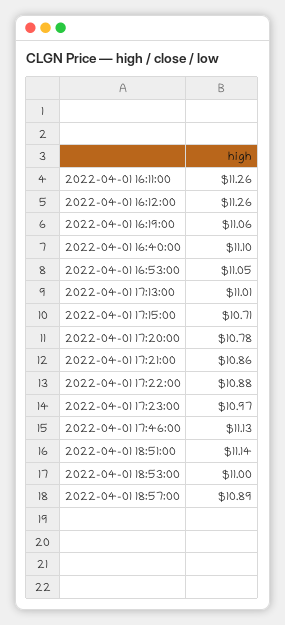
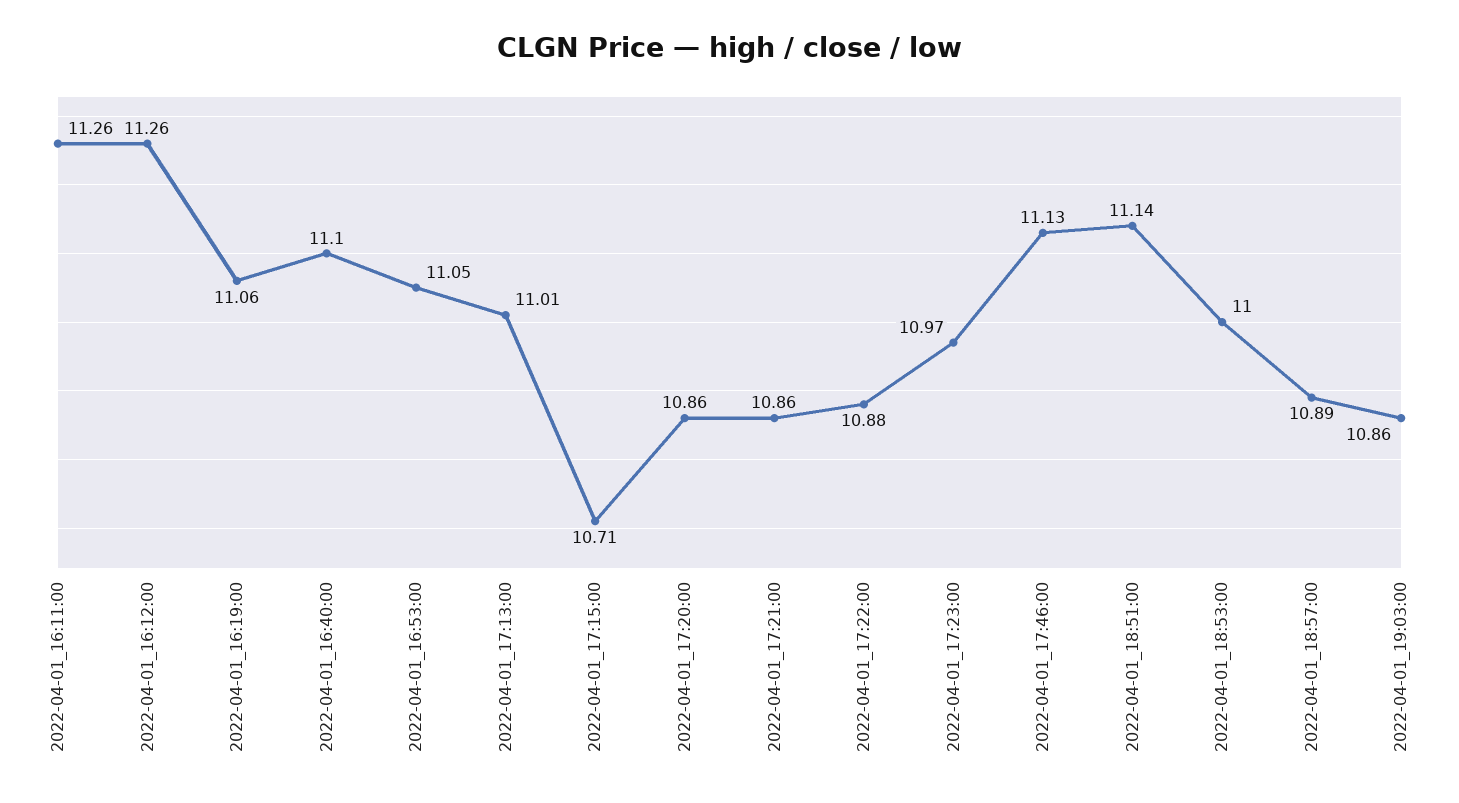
2022-04-01 17:20:00: 10.78 -> 10.86
2022-04-01_19:03:00: none -> 10.86

